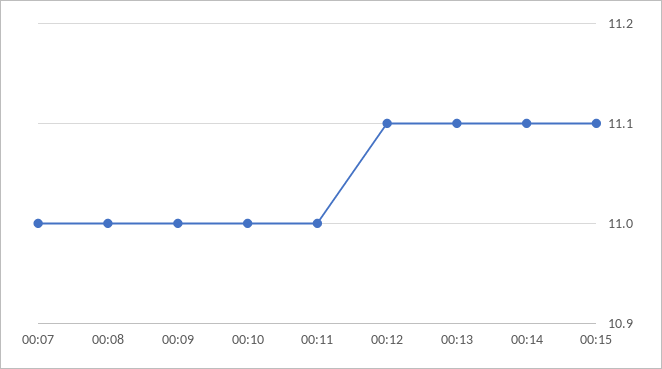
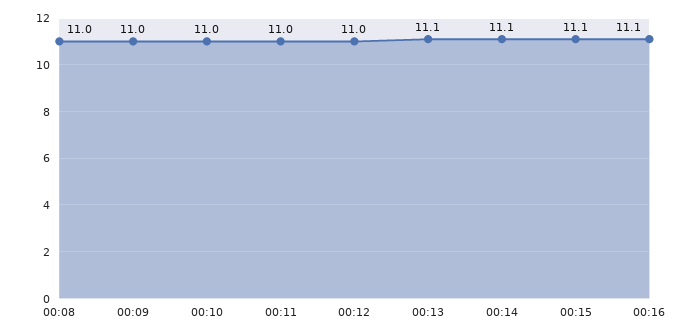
00:07: 11 -> none
00:12: 11.1 -> 11
00:16: none -> 11.1

